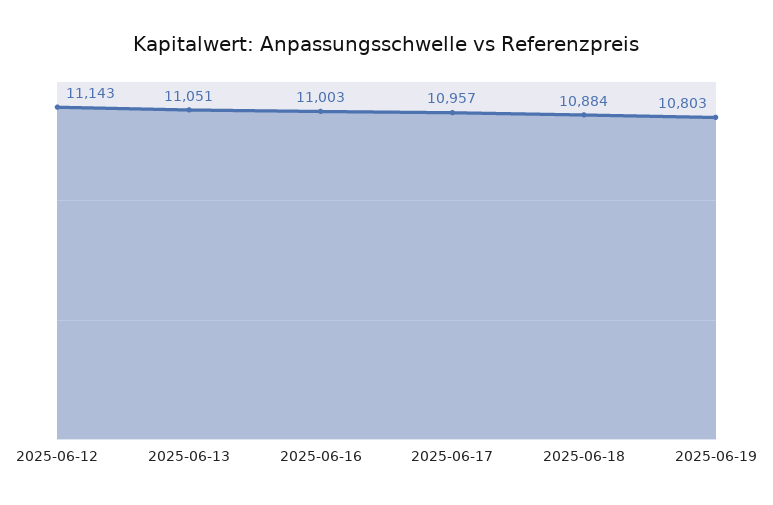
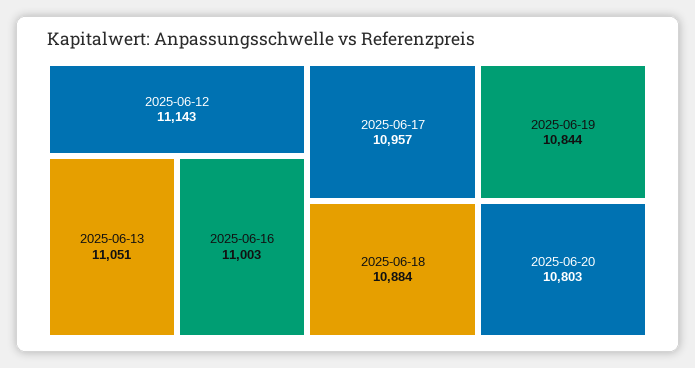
2025-06-19: 10803 -> 10844
2025-06-20: none -> 10803

